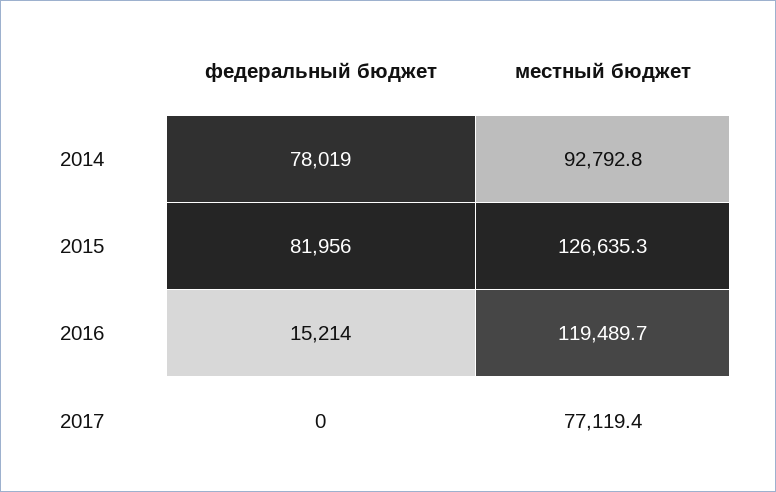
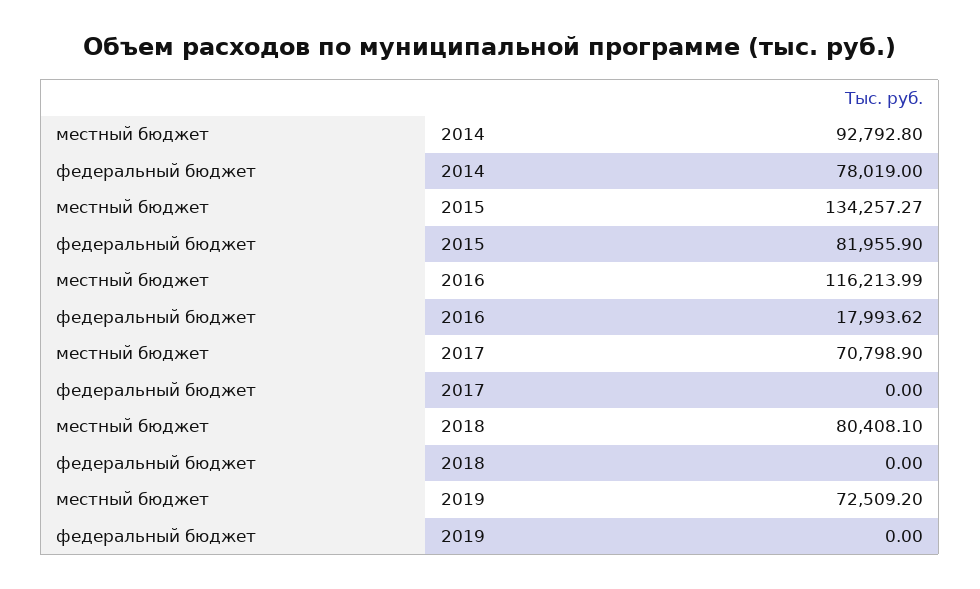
местный бюджет, 2015: 126635.3 -> 134257.27
федеральный бюджет, 2016: 15214 -> 17993.62
местный бюджет, 2016: 119489.7 -> 116213.99
местный бюджет, 2017: 77119.4 -> 70798.9
местный бюджет, 2018: none -> 80408.1
федеральный бюджет, 2018: none -> 0
местный бюджет, 2019: none -> 72509.2
федеральный бюджет, 2019: none -> 0

